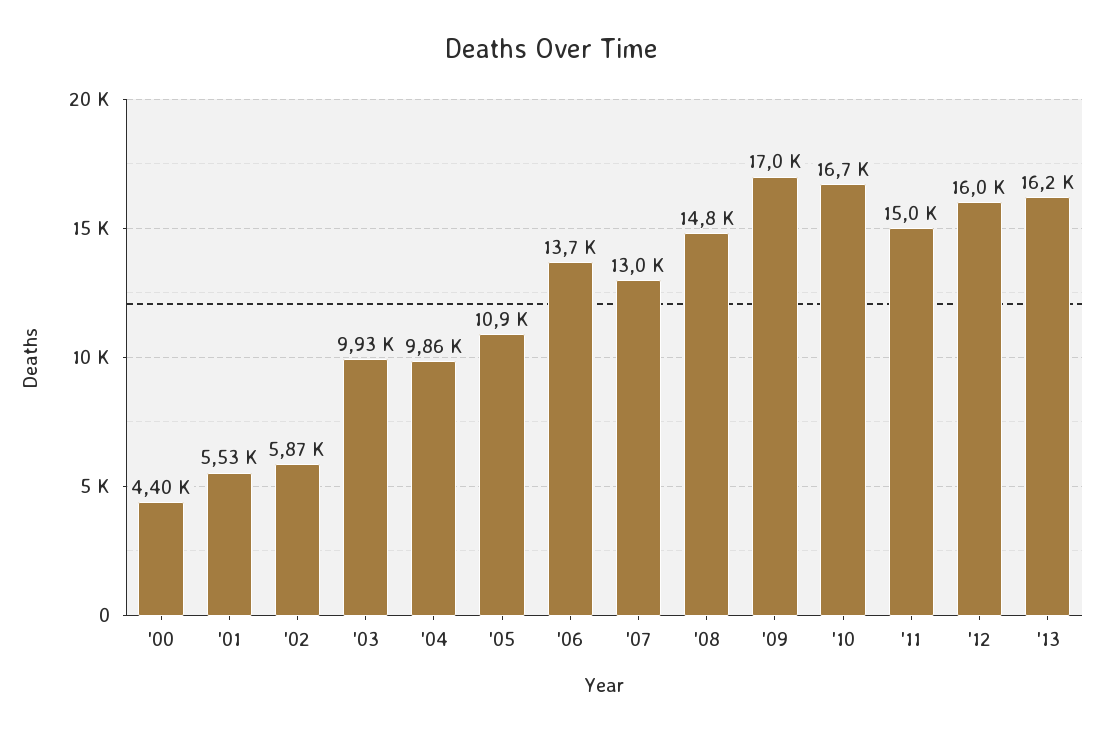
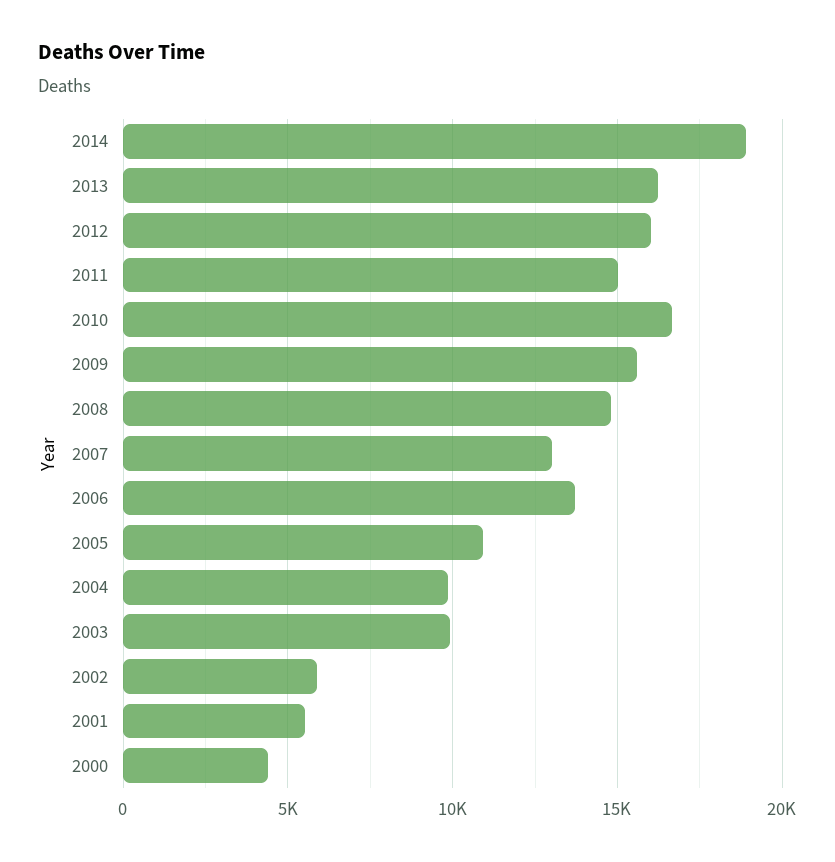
'09: 17000 -> 15500
2014: none -> 19000

